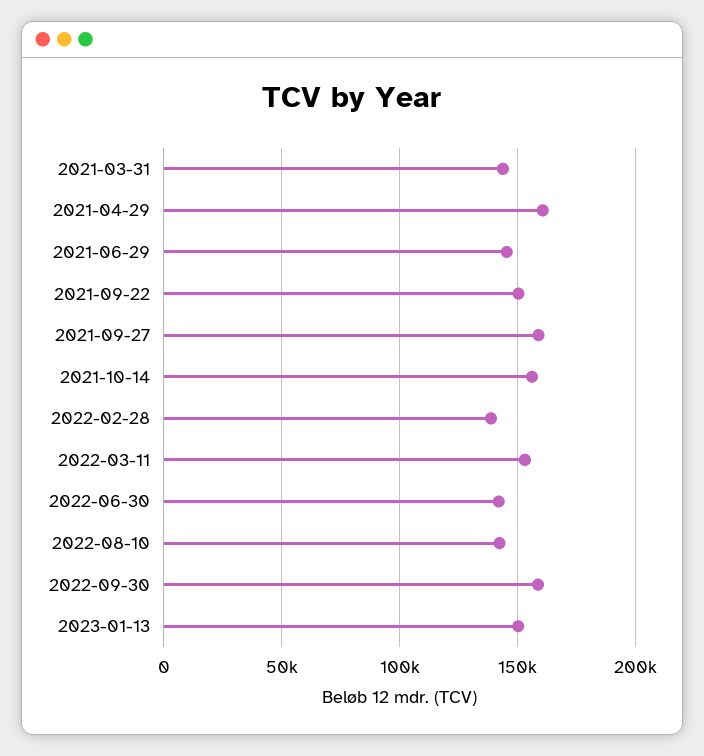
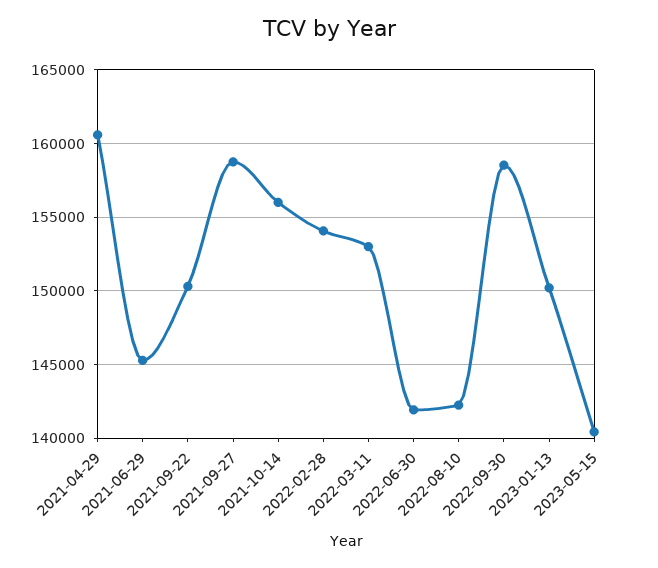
2021-03-31: 145000 -> none
2022-02-28: 140000 -> 154000
2023-05-15: none -> 140500

